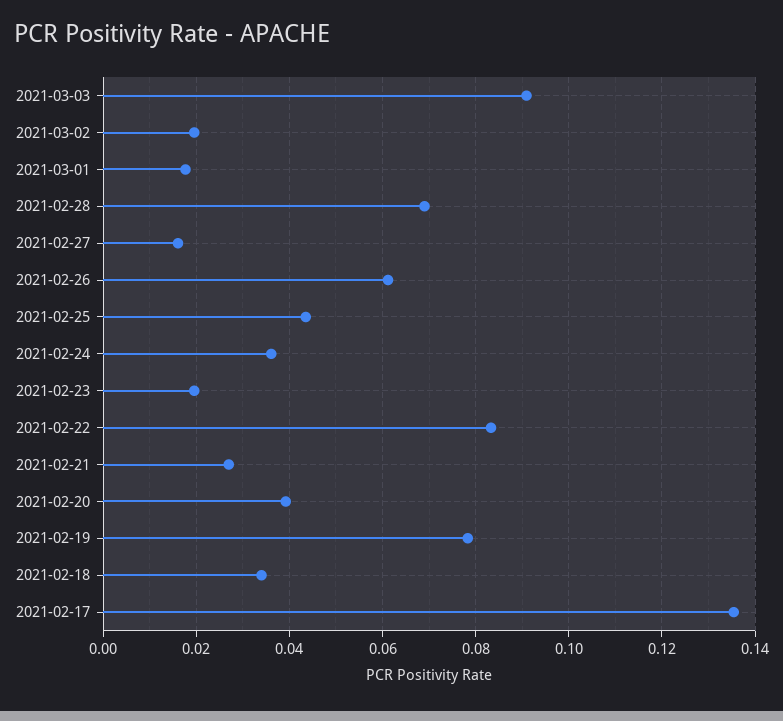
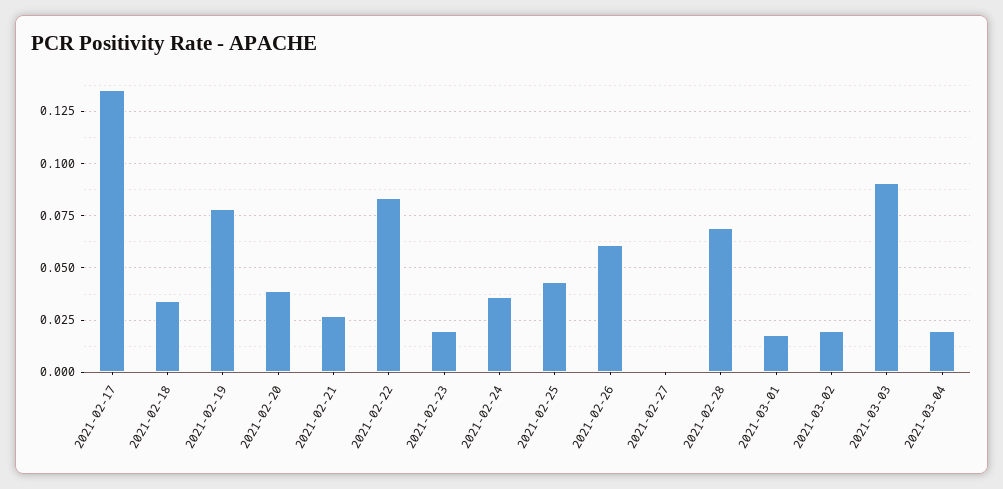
2021-02-27: 0.016 -> 0
2021-03-04: none -> 0.02

